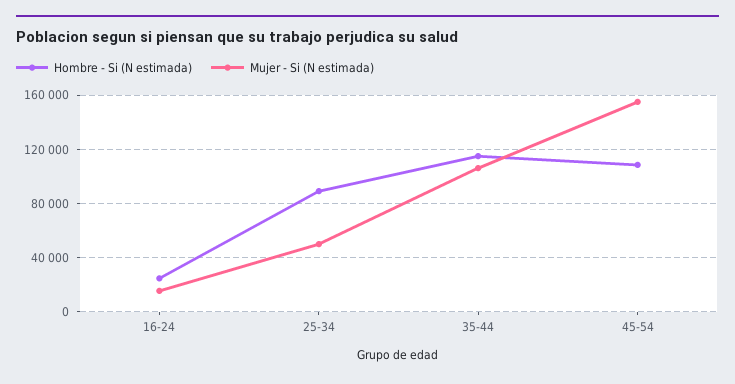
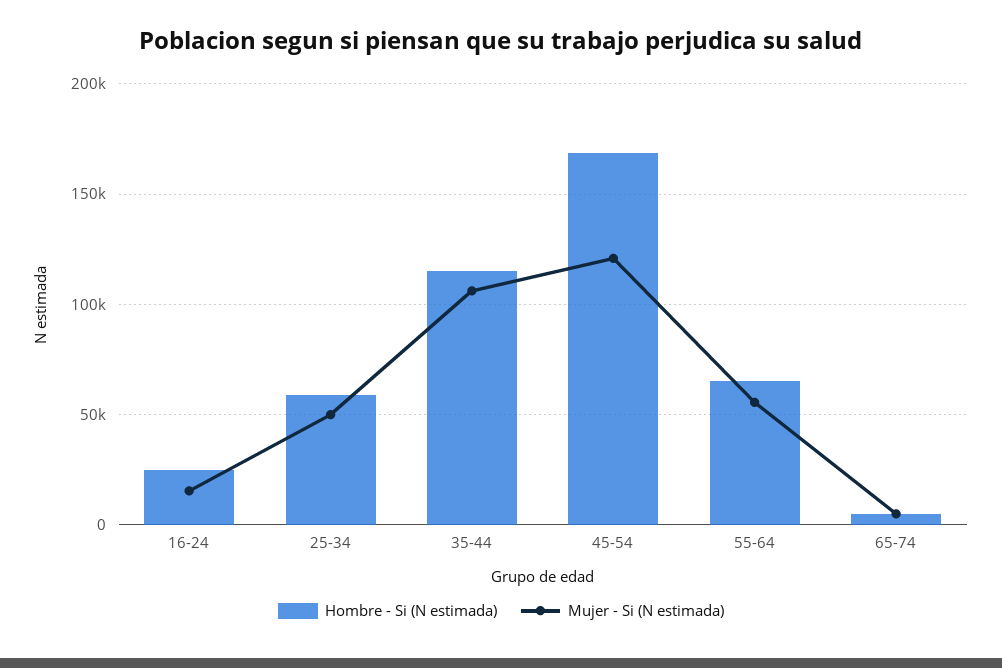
Hombre - Si (N estimada), 25-34: 90000 -> 60000
Hombre - Si (N estimada), 45-54: 110000 -> 170000
Mujer - Si (N estimada), 45-54: 155000 -> 120000
Hombre - Si (N estimada), 55-64: none -> 65000
Mujer - Si (N estimada), 55-64: none -> 55000
Hombre - Si (N estimada), 65-74: none -> 5000
Mujer - Si (N estimada), 65-74: none -> 5000

